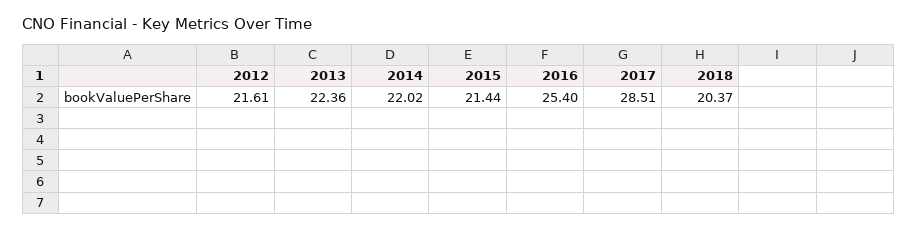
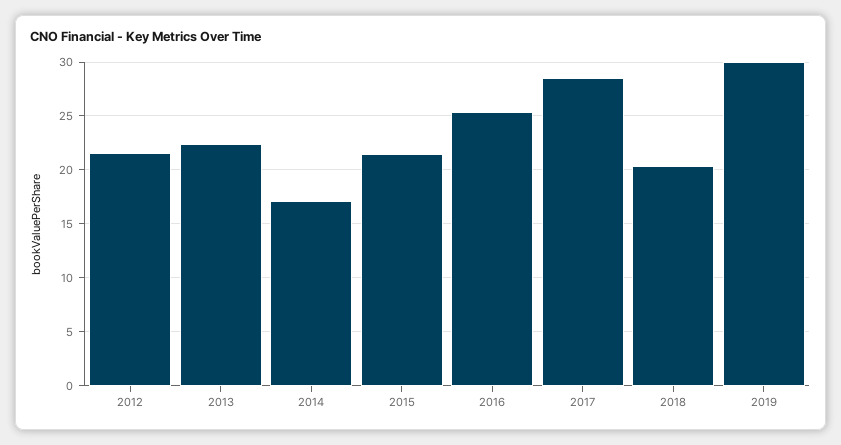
2014: 22.02 -> 17
2019: none -> 30

